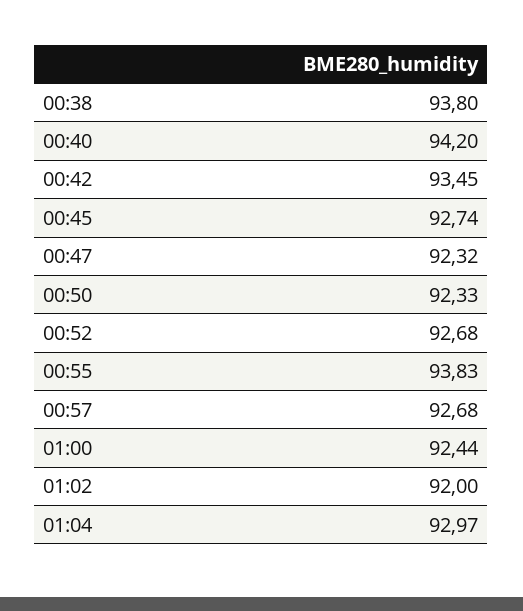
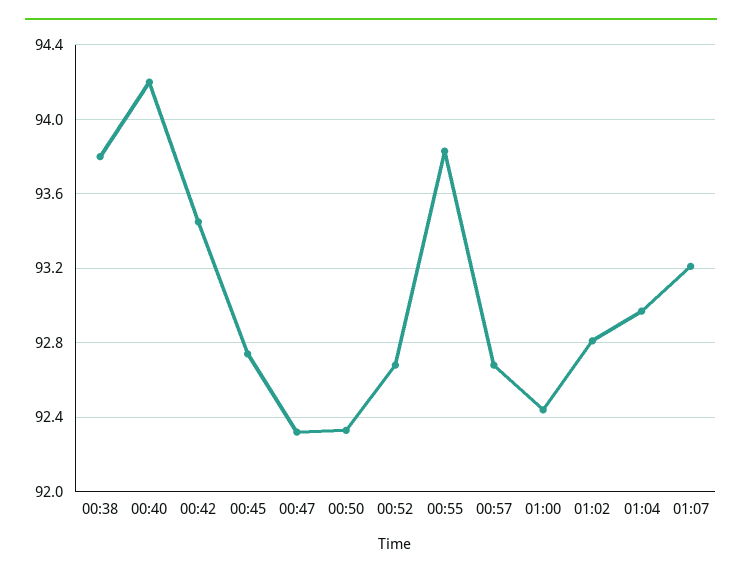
01:02: 92 -> 92.8
01:07: none -> 93.2

